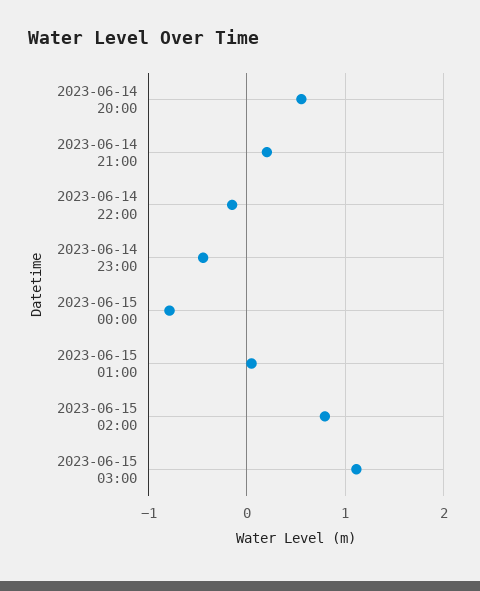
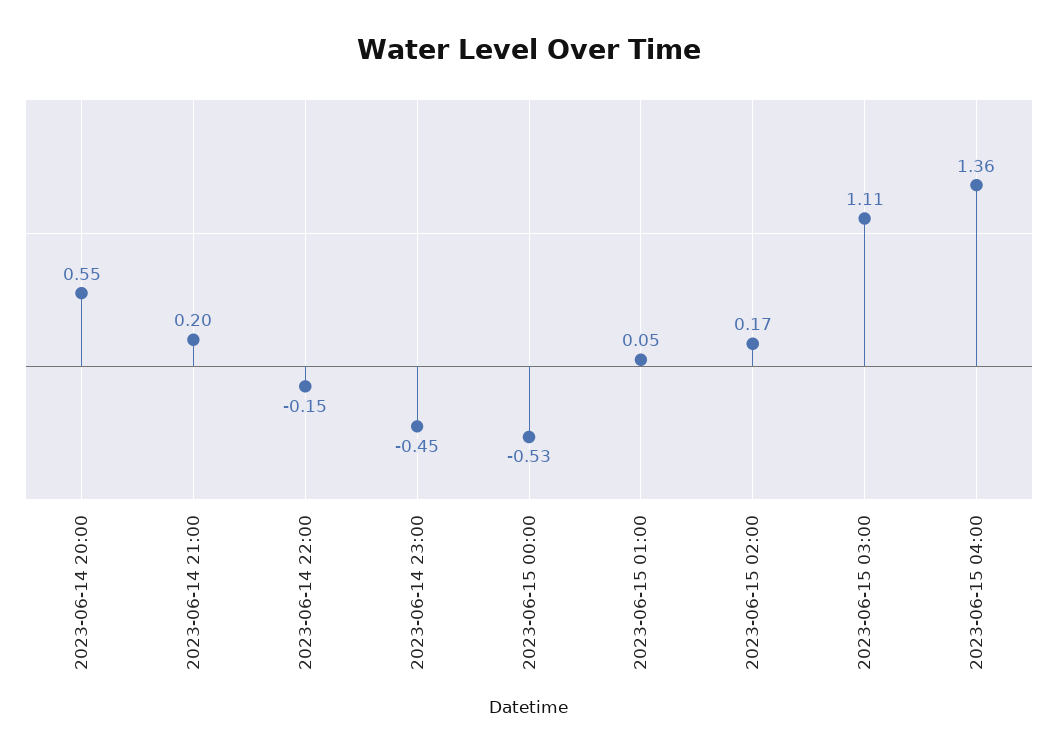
2023-06-15 00:00: -0.8 -> -0.53
2023-06-15 02:00: 0.8 -> 0.17
2023-06-15 04:00: none -> 1.36

